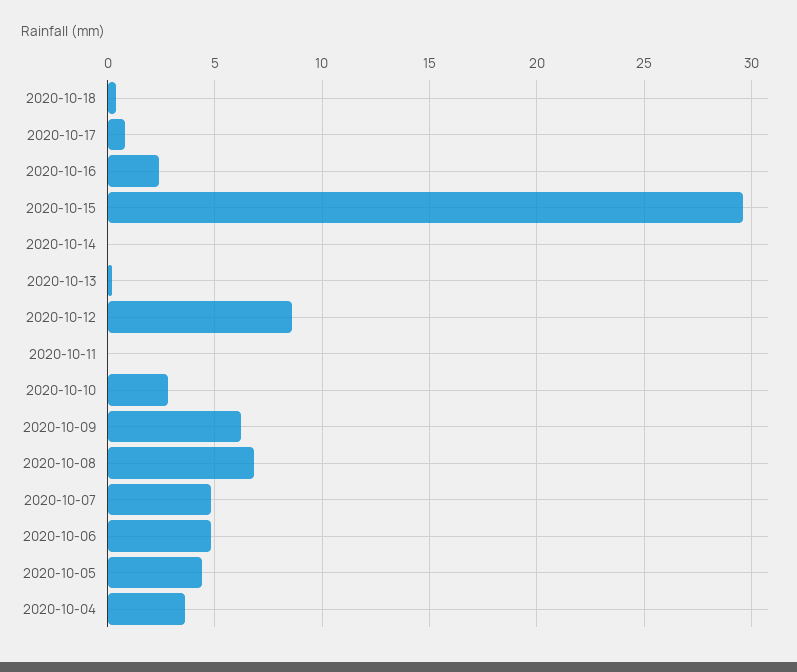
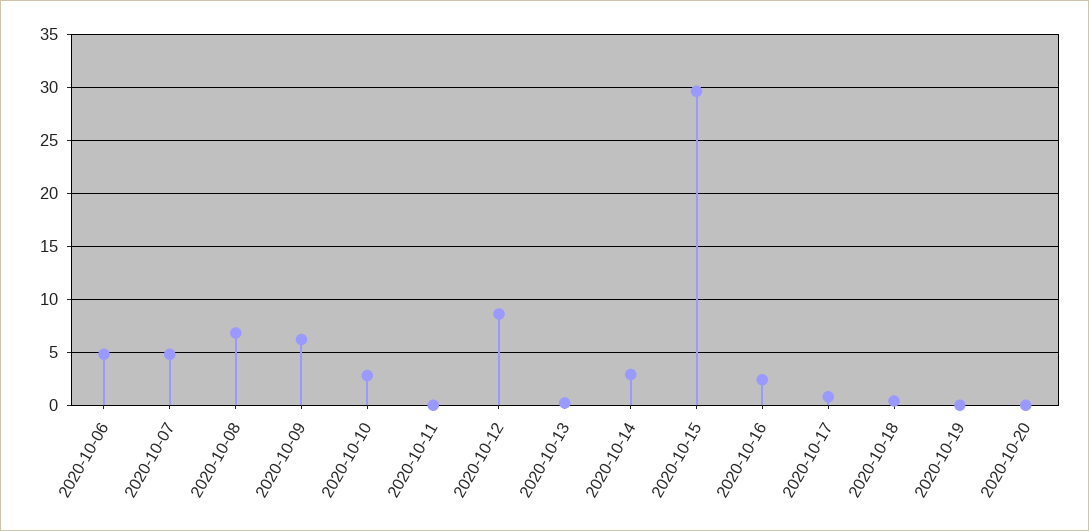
2020-10-14: 0 -> 3
2020-10-05: 4.5 -> none
2020-10-04: 3.5 -> none
2020-10-19: none -> 0
2020-10-20: none -> 0

